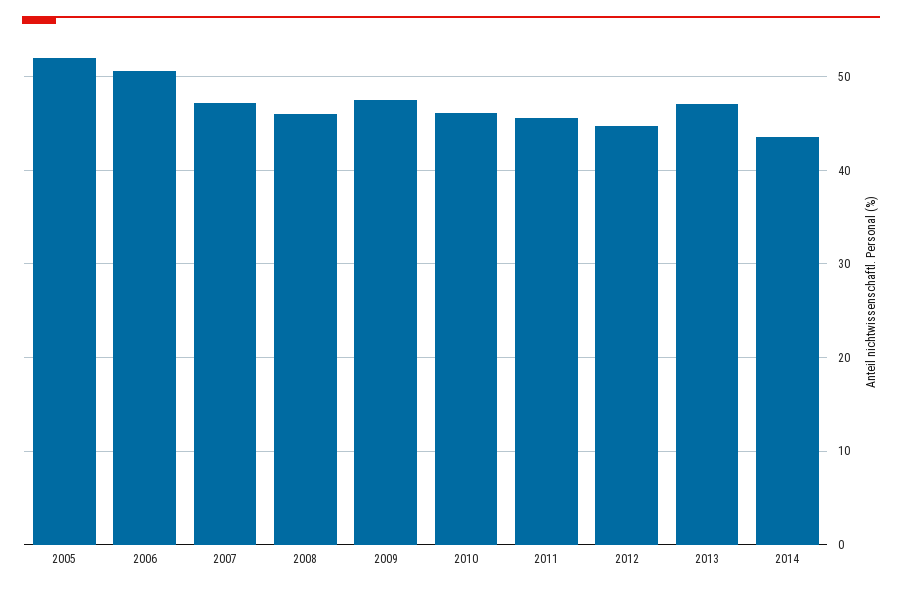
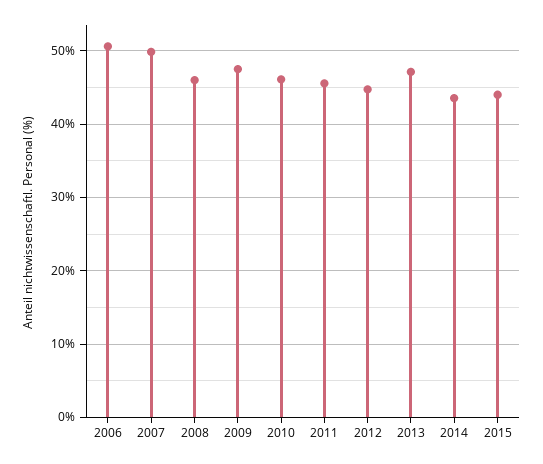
2005: 52 -> none
2007: 47 -> 50
2015: none -> 44

